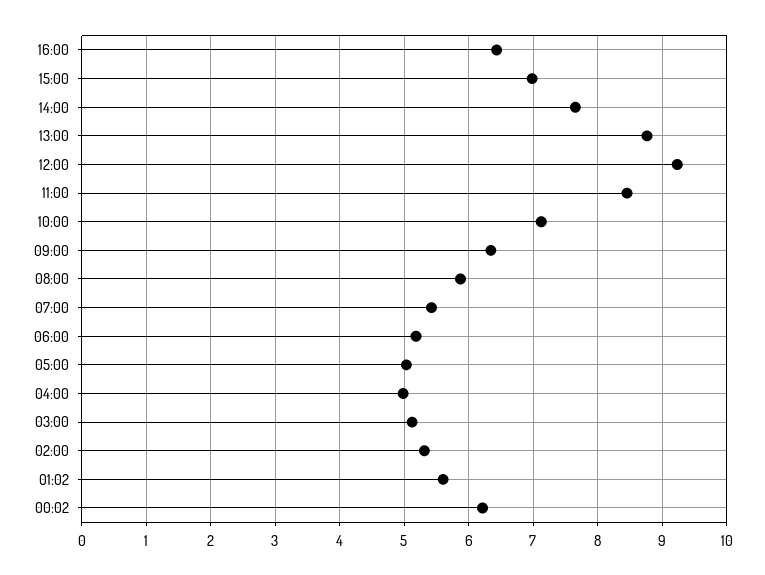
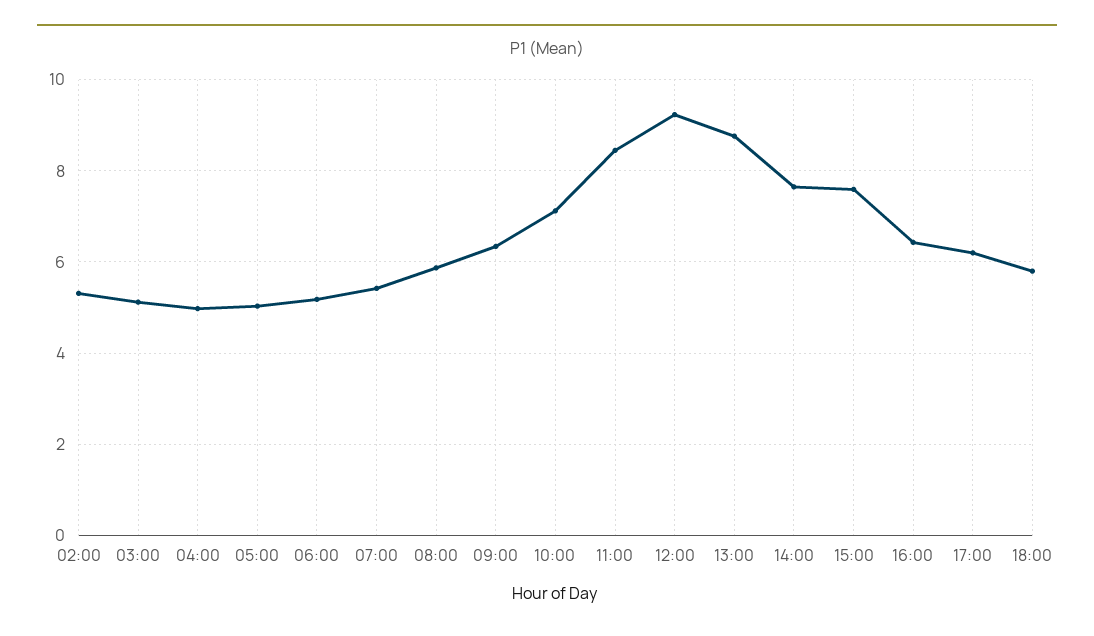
15:00: 7 -> 7.6
01:02: 5.6 -> none
00:02: 6.2 -> none
17:00: none -> 6.2
18:00: none -> 5.8

